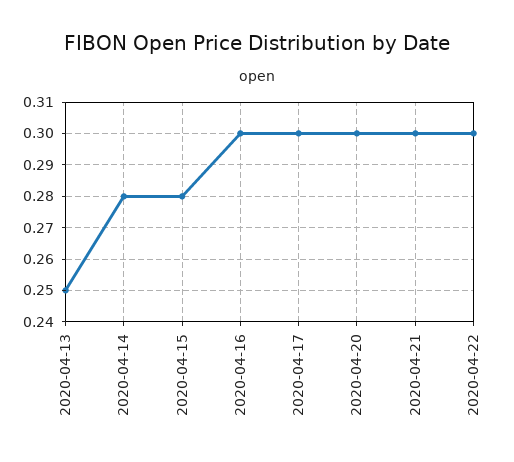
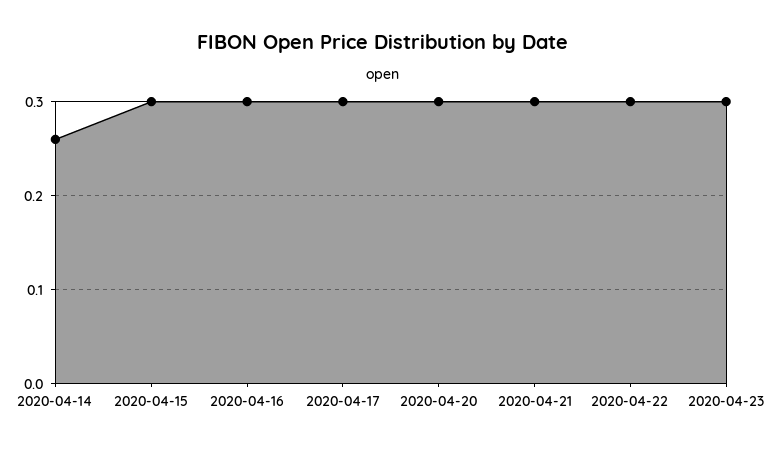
2020-04-13: 0.25 -> none
2020-04-14: 0.28 -> 0.26
2020-04-15: 0.28 -> 0.3
2020-04-23: none -> 0.3

